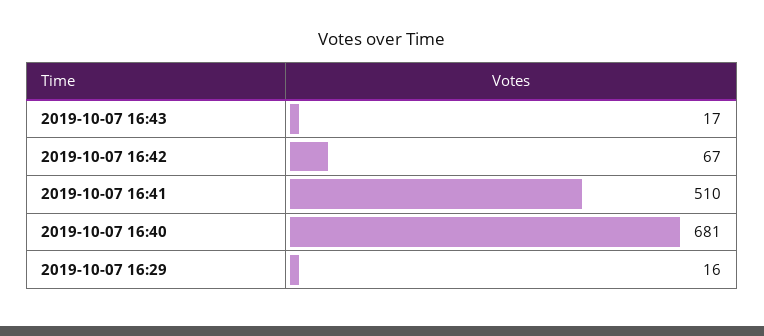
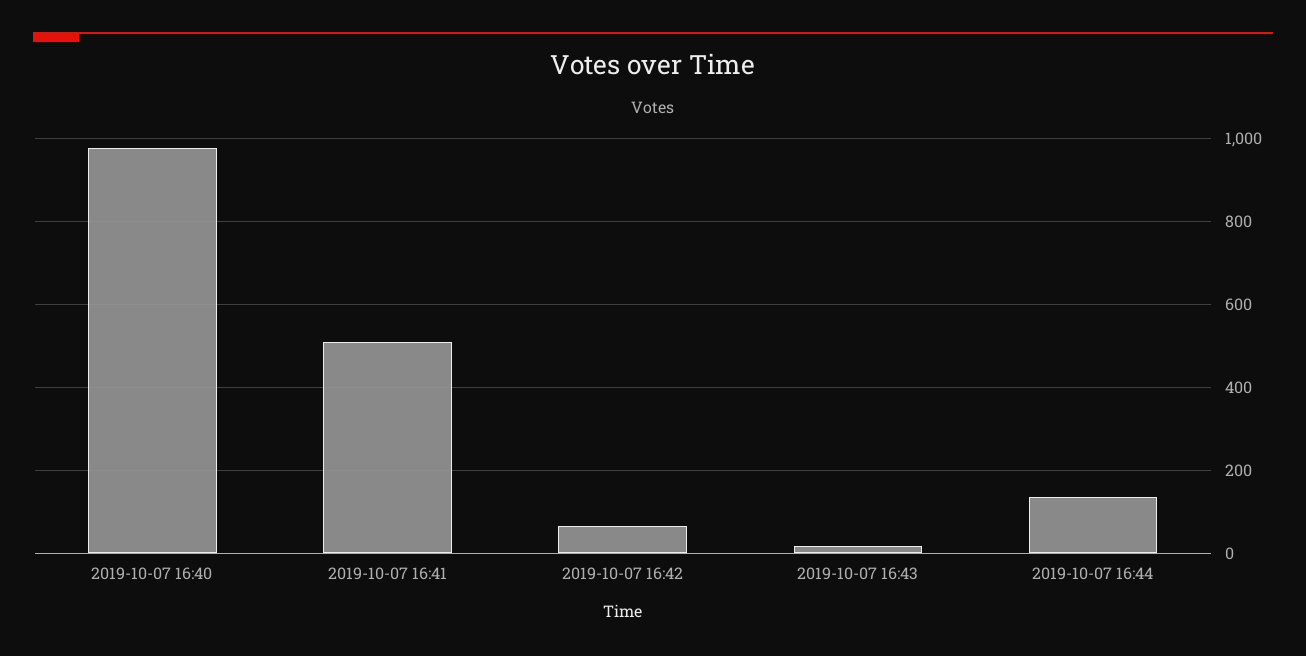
2019-10-07 16:40: 681 -> 980
2019-10-07 16:29: 16 -> none
2019-10-07 16:44: none -> 140

